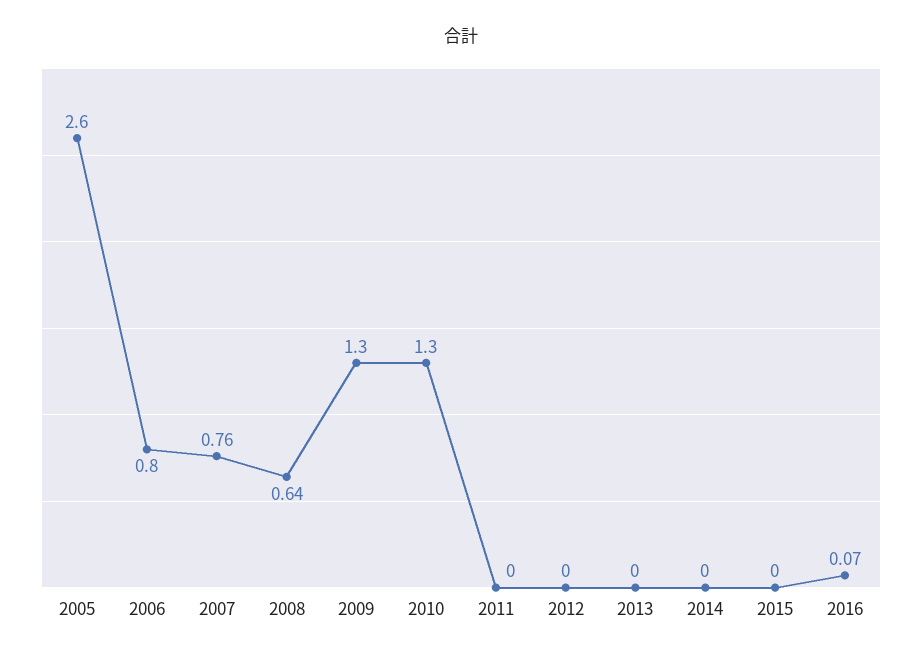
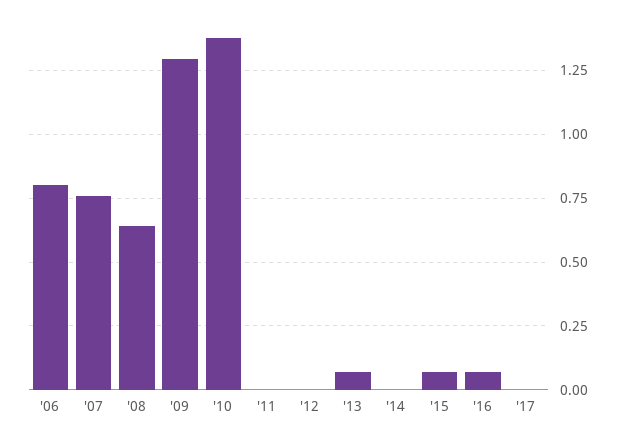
2005: 2.6 -> none
2010: 1.3 -> 1.375
2013: 0 -> 0.075
2015: 0 -> 0.075
'17: none -> 0

